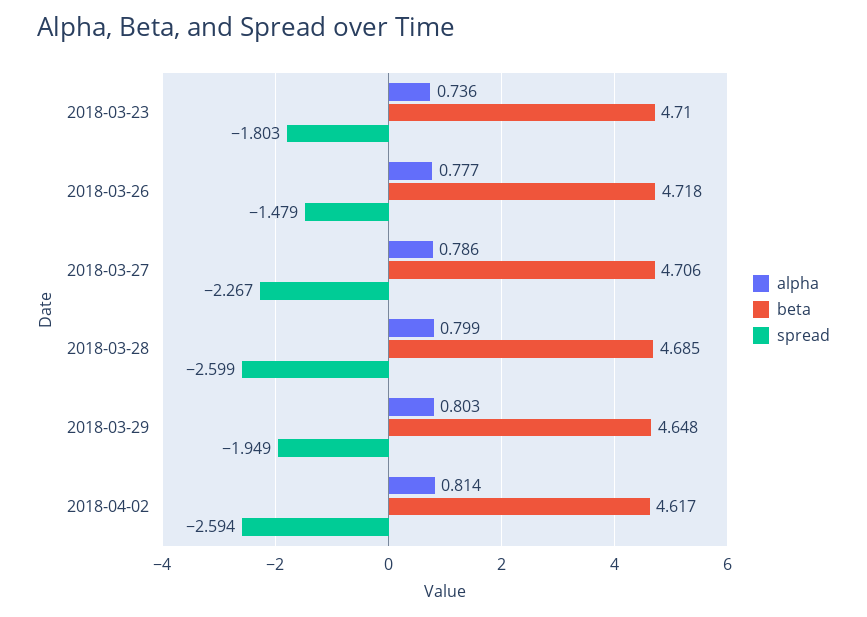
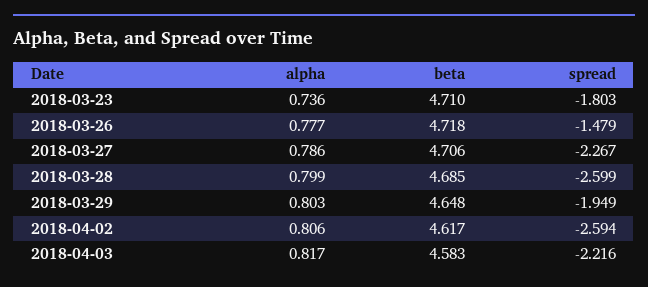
alpha, 2018-04-02: 0.814 -> 0.806
alpha, 2018-04-03: none -> 0.817
beta, 2018-04-03: none -> 4.583
spread, 2018-04-03: none -> -2.216

